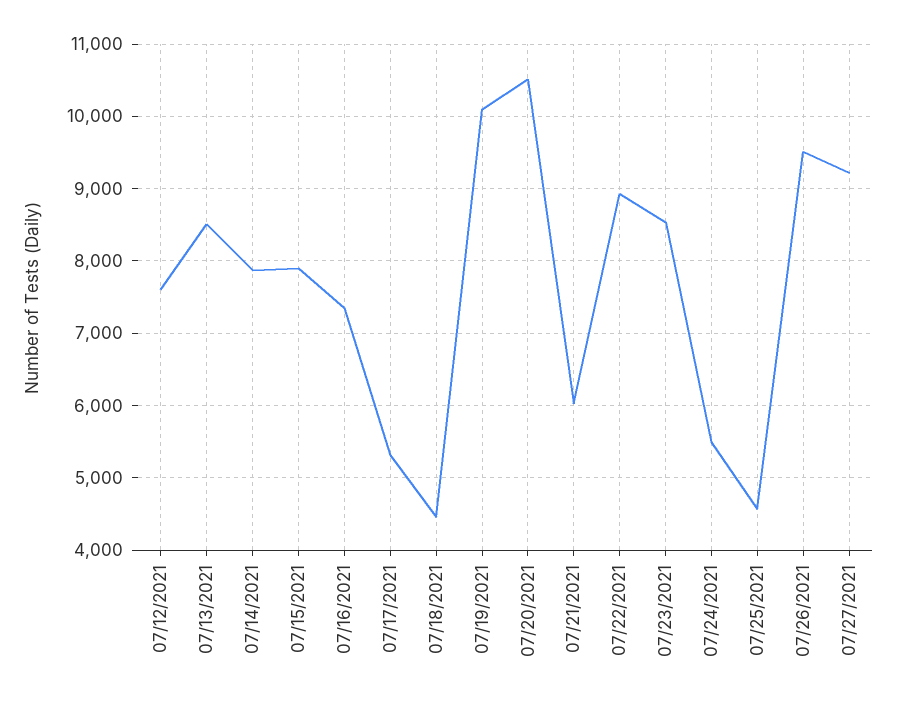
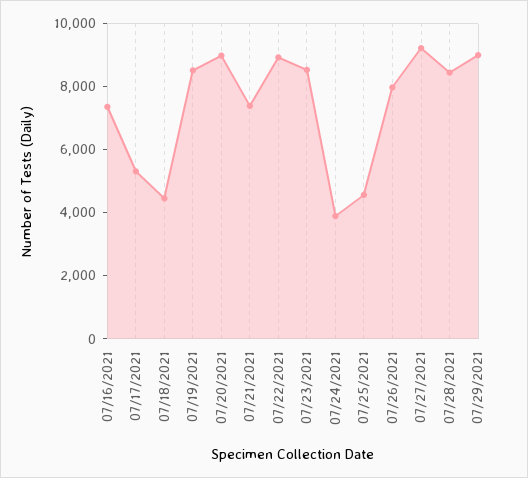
07/12/2021: 7600 -> none
07/13/2021: 8500 -> none
07/14/2021: 7900 -> none
07/15/2021: 7900 -> none
07/19/2021: 10100 -> 8500
07/20/2021: 10500 -> 9000
07/21/2021: 6000 -> 7500
07/24/2021: 5500 -> 4000
07/26/2021: 9500 -> 8000
07/28/2021: none -> 8500
07/29/2021: none -> 9000

